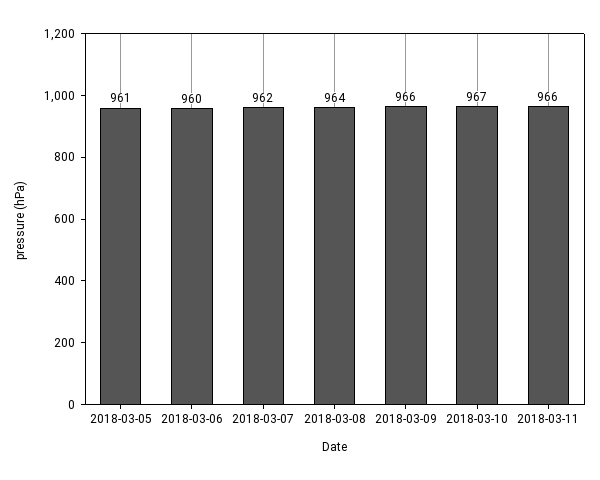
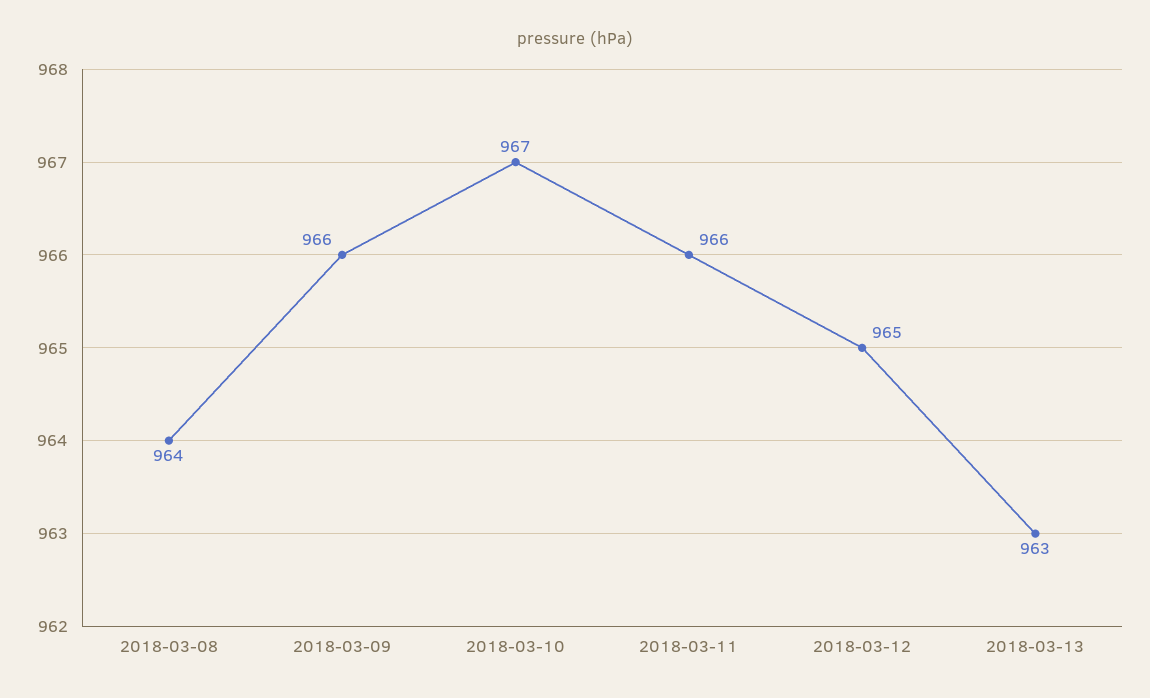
2018-03-05: 961 -> none
2018-03-06: 960 -> none
2018-03-07: 962 -> none
2018-03-12: none -> 965
2018-03-13: none -> 963

